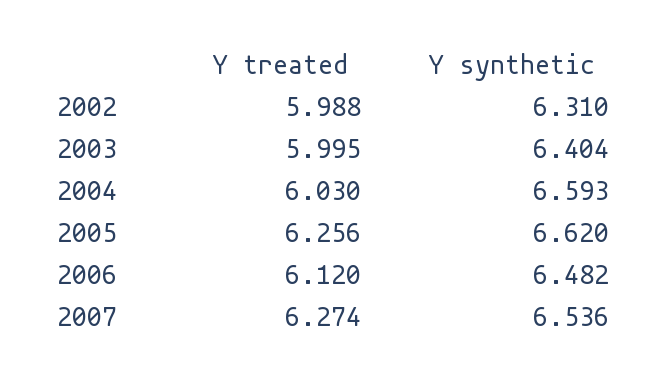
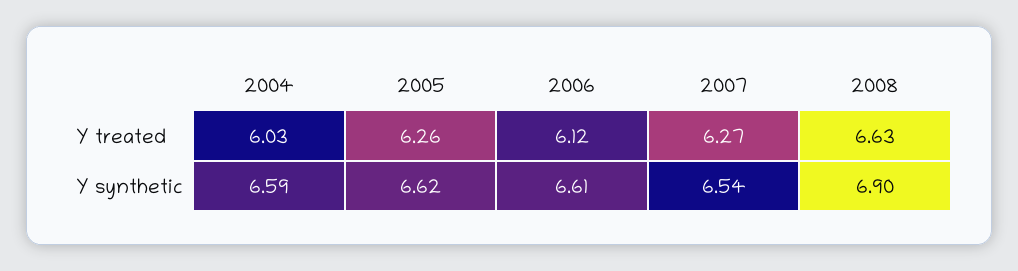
Y treated, 2002: 5.988 -> none
Y synthetic, 2002: 6.31 -> none
Y treated, 2003: 5.995 -> none
Y synthetic, 2003: 6.404 -> none
Y synthetic, 2006: 6.482 -> 6.61
Y treated, 2008: none -> 6.63
Y synthetic, 2008: none -> 6.9

